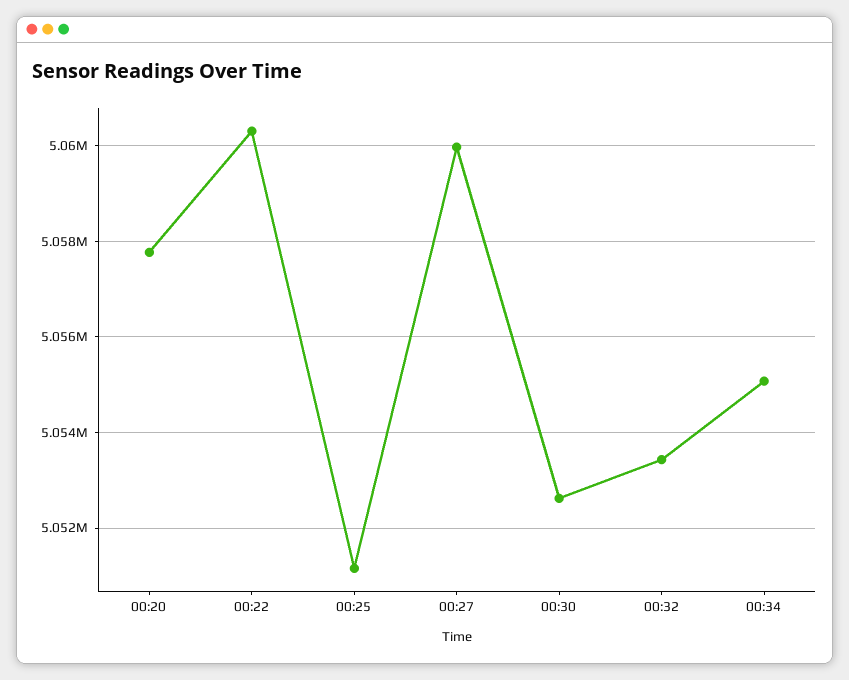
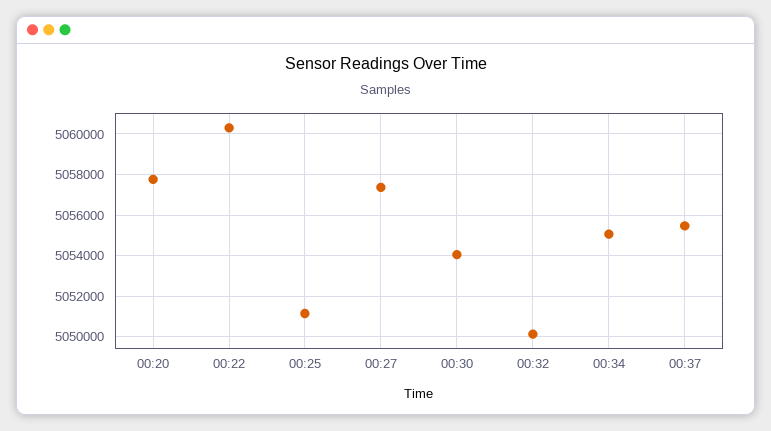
00:27: 5060000 -> 5057500
00:30: 5052600 -> 5054000
00:32: 5053400 -> 5050000
00:37: none -> 5055500

